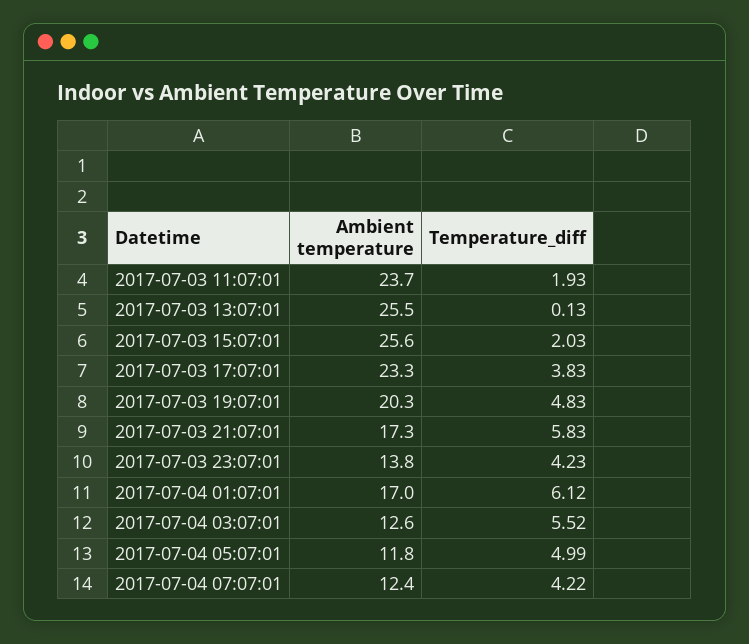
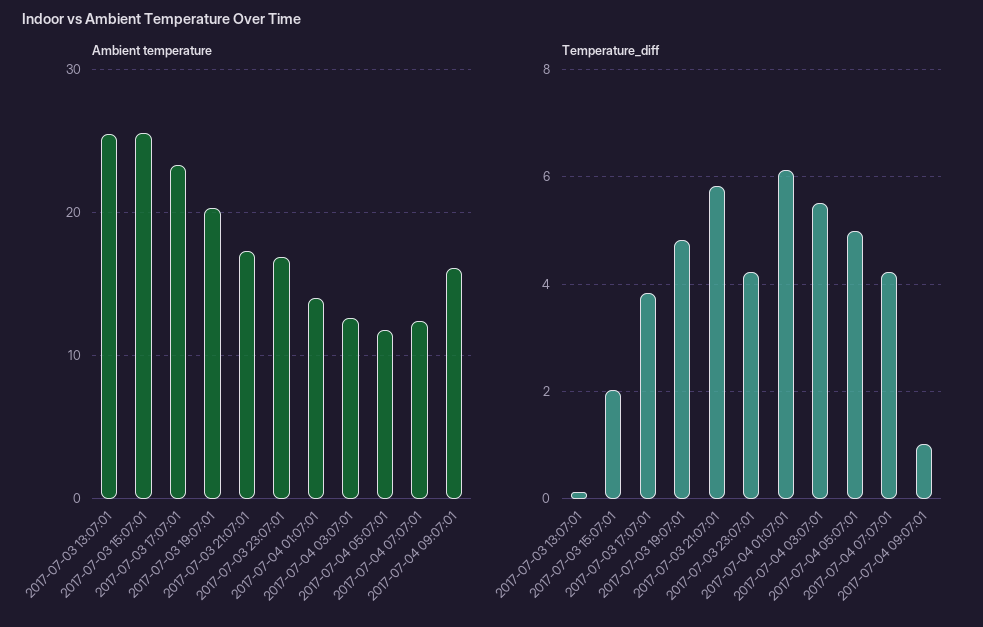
Ambient temperature, 2017-07-03 11:07:01: 23.7 -> none
Temperature_diff, 2017-07-03 11:07:01: 1.93 -> none
Ambient temperature, 2017-07-03 23:07:01: 13.8 -> 17
Ambient temperature, 2017-07-04 01:07:01: 17 -> 14
Ambient temperature, 2017-07-04 09:07:01: none -> 16
Temperature_diff, 2017-07-04 09:07:01: none -> 1

